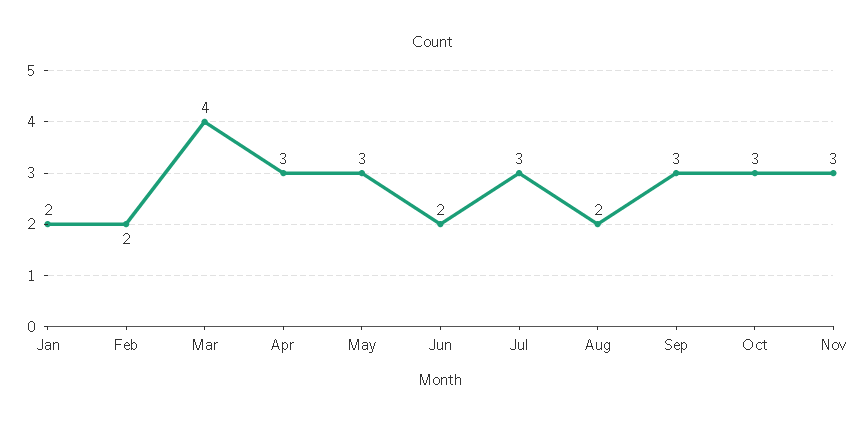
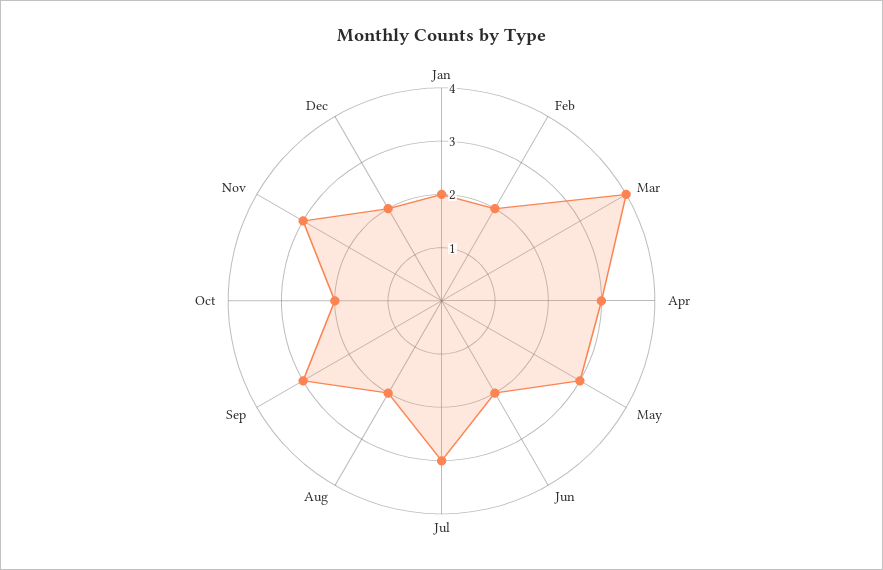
Oct: 3 -> 2
Dec: none -> 2

